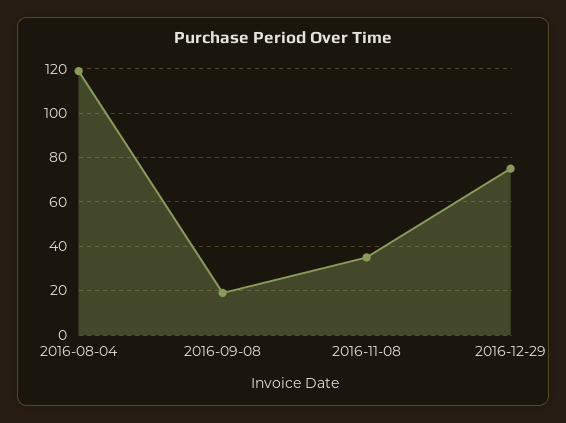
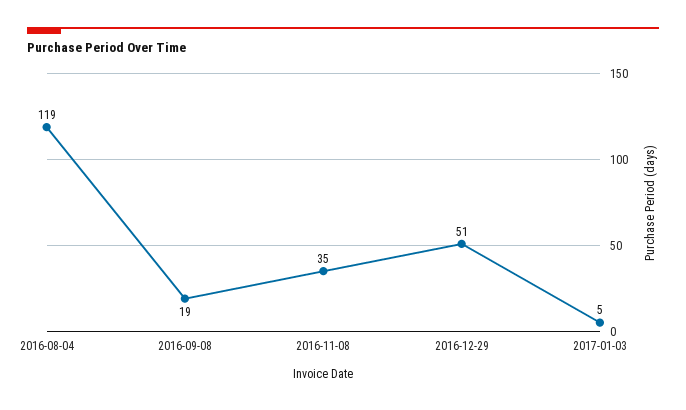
2016-12-29: 75 -> 51
2017-01-03: none -> 5

